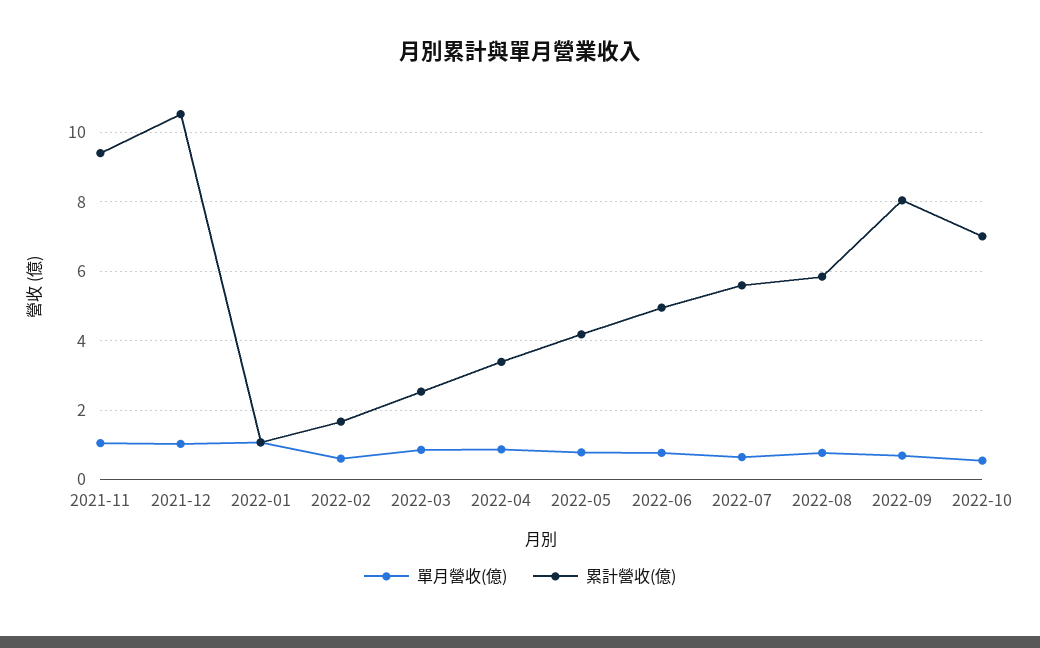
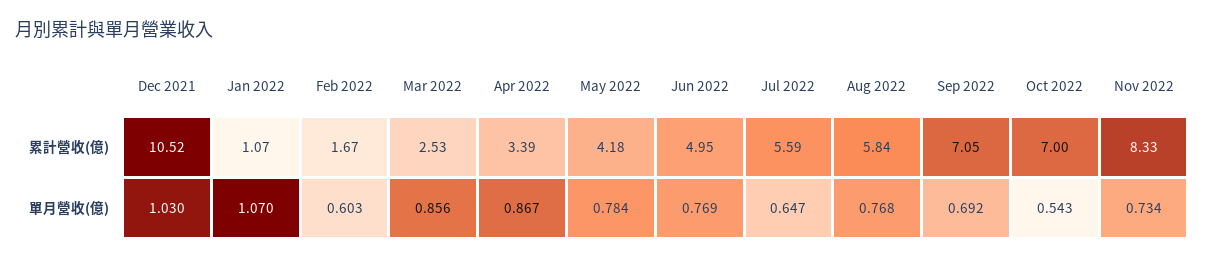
單月營收(億), 2021-11: 1 -> none
累計營收(億), 2021-11: 9.4 -> none
累計營收(億), 2022-09: 8 -> 7.05
累計營收(億), Nov 2022: none -> 8.33
單月營收(億), Nov 2022: none -> 0.734

